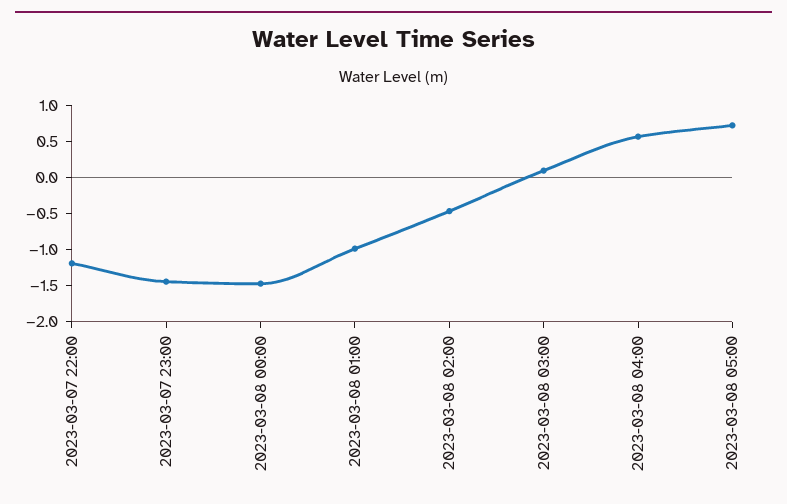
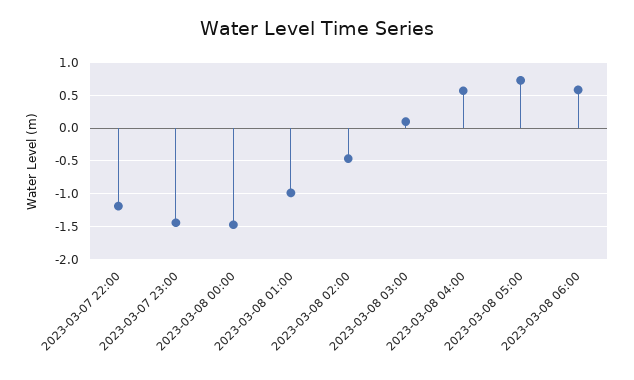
2023-03-08 06:00: none -> 0.6

